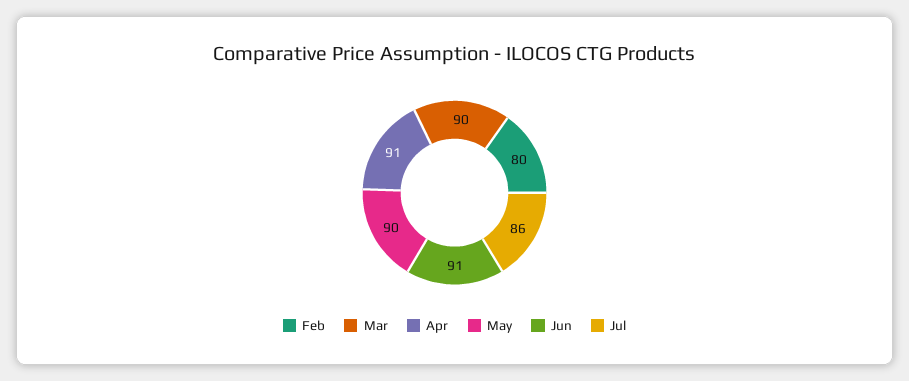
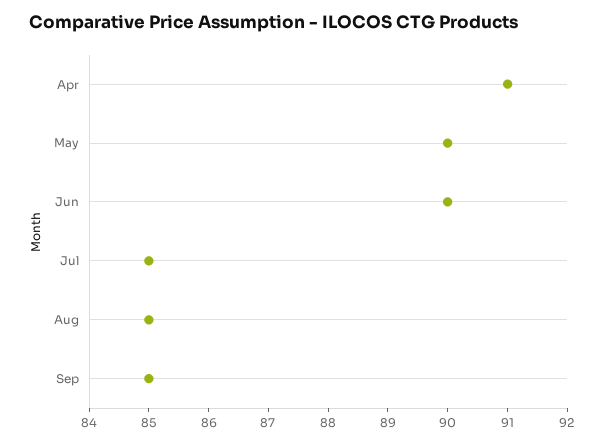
Feb: 80 -> none
Mar: 90 -> none
Jun: 91 -> 90
Jul: 86 -> 85
Aug: none -> 85
Sep: none -> 85

